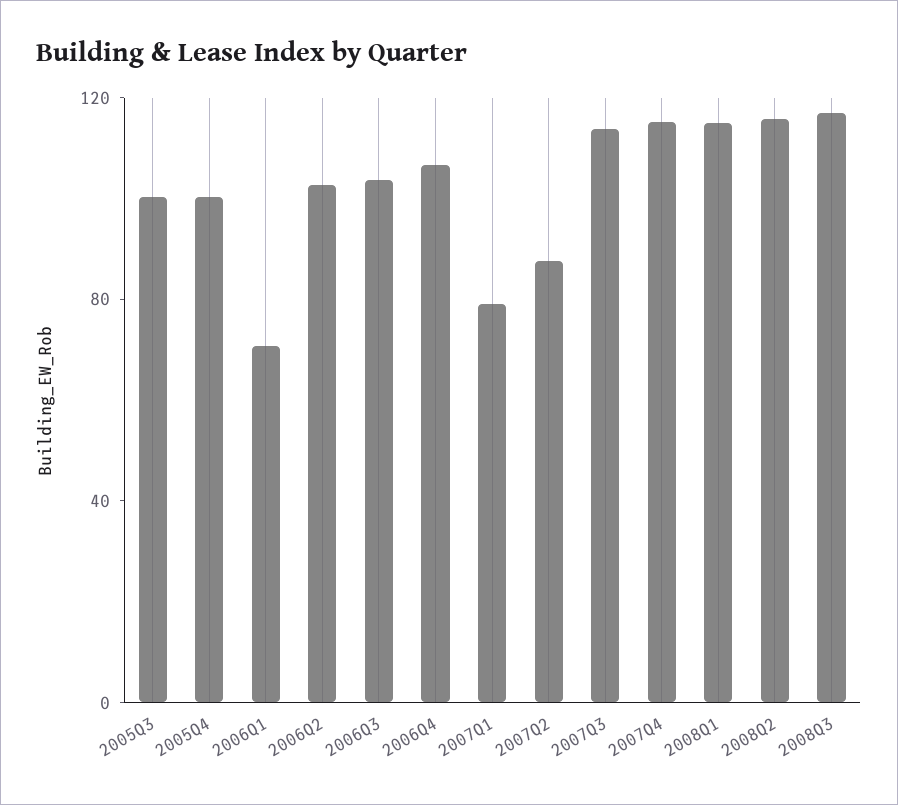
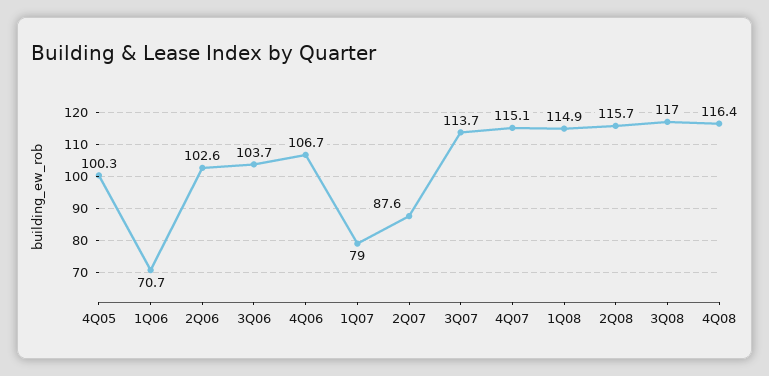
2005Q3: 100 -> none
4Q08: none -> 116.4

